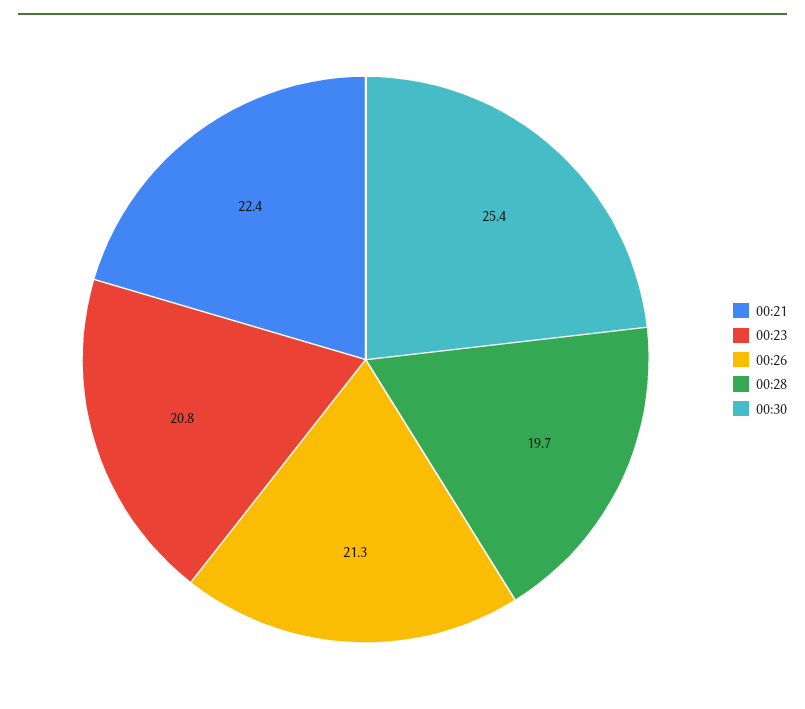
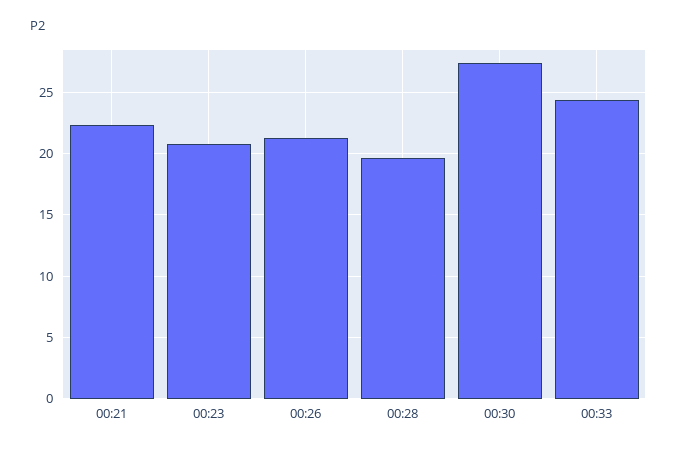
00:30: 25.4 -> 27.5
00:33: none -> 24.5

